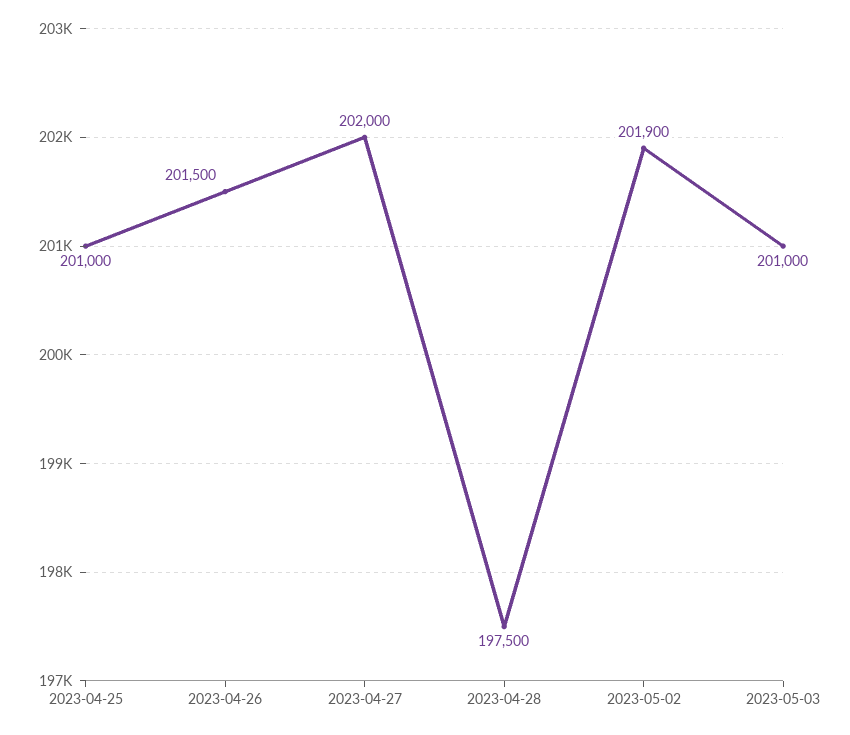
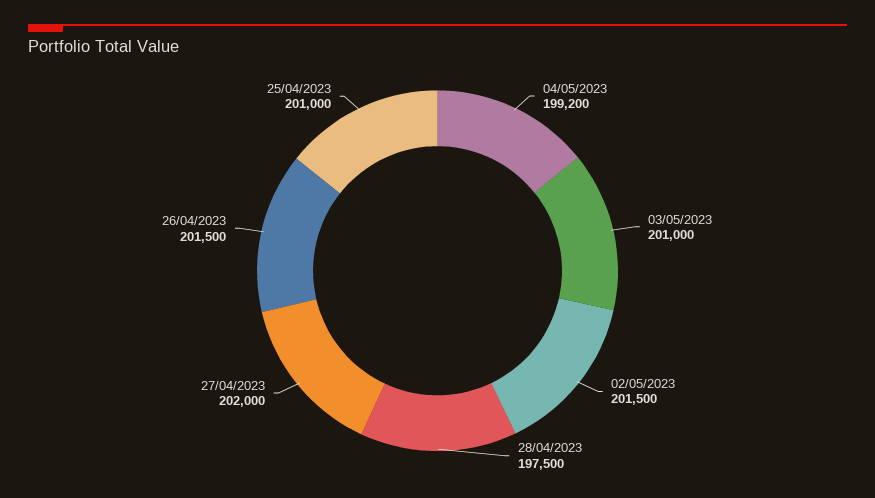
2023-05-02: 201900 -> 201500
04/05/2023: none -> 199200

